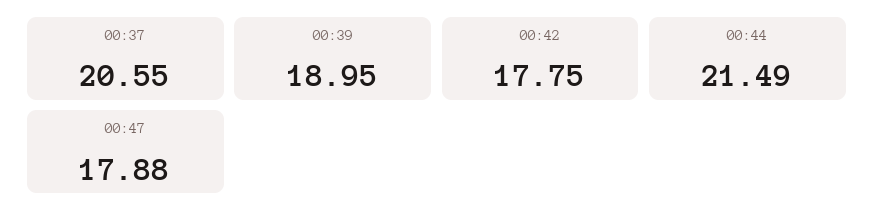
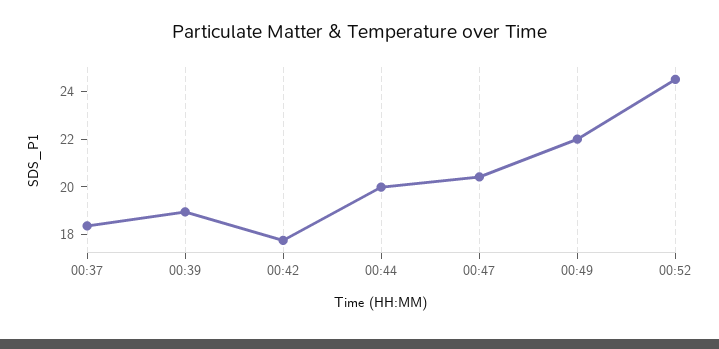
00:37: 20.55 -> 18.5
00:44: 21.49 -> 20
00:47: 17.88 -> 20.5
00:49: none -> 22
00:52: none -> 24.5

